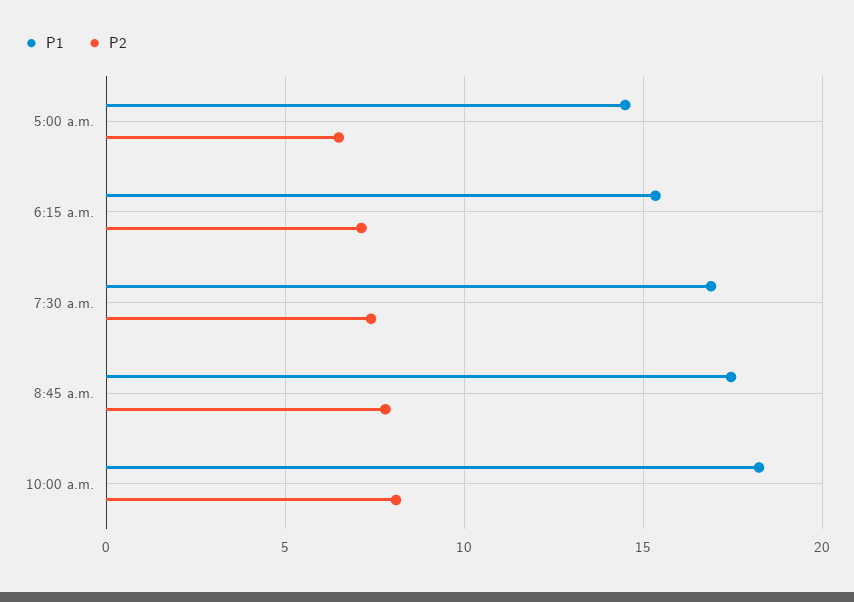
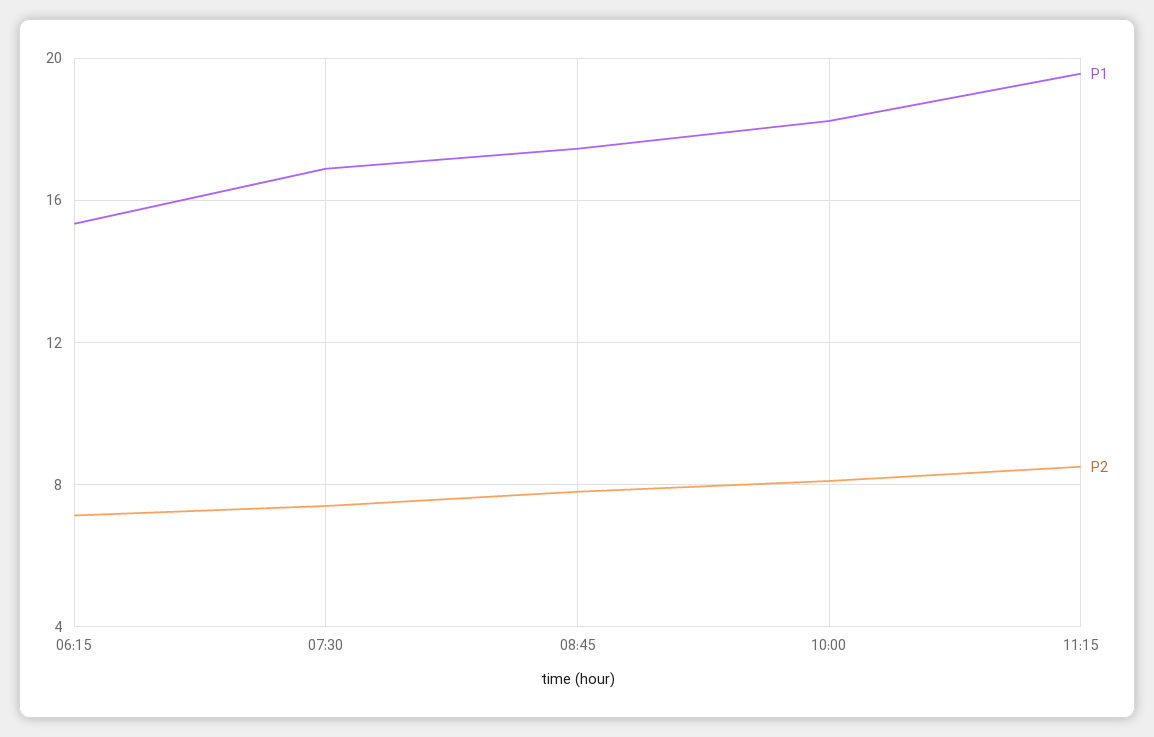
P1, 5:00 a.m.: 14.5 -> none
P2, 5:00 a.m.: 6.5 -> none
P1, 11:15: none -> 19.5
P2, 11:15: none -> 8.5

